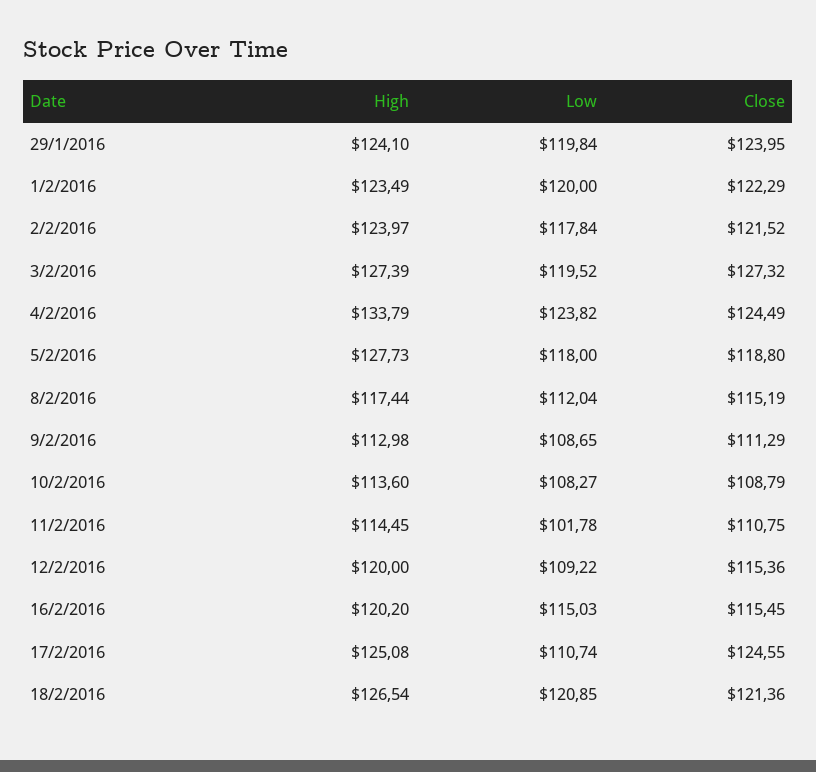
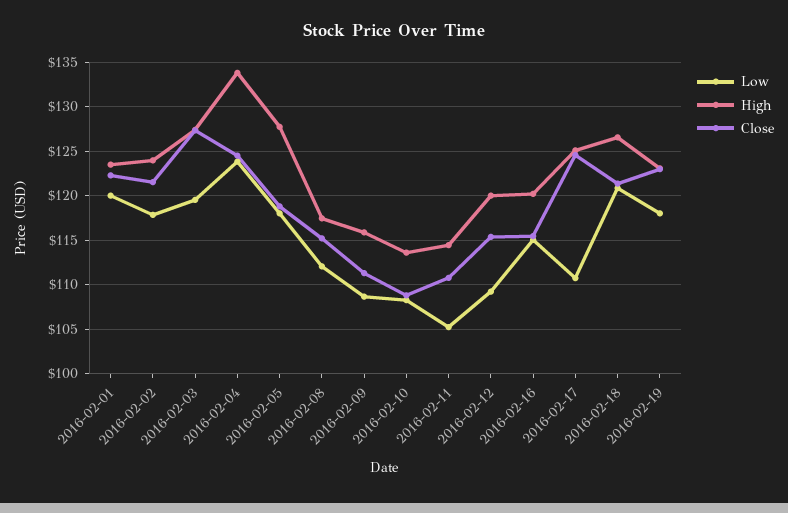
High, 29/1/2016: 124.1 -> none
Low, 29/1/2016: 119.84 -> none
Close, 29/1/2016: 123.95 -> none
High, 9/2/2016: 112.98 -> 116
Low, 11/2/2016: 101.78 -> 105
Low, 2016-02-19: none -> 118
High, 2016-02-19: none -> 123
Close, 2016-02-19: none -> 123

